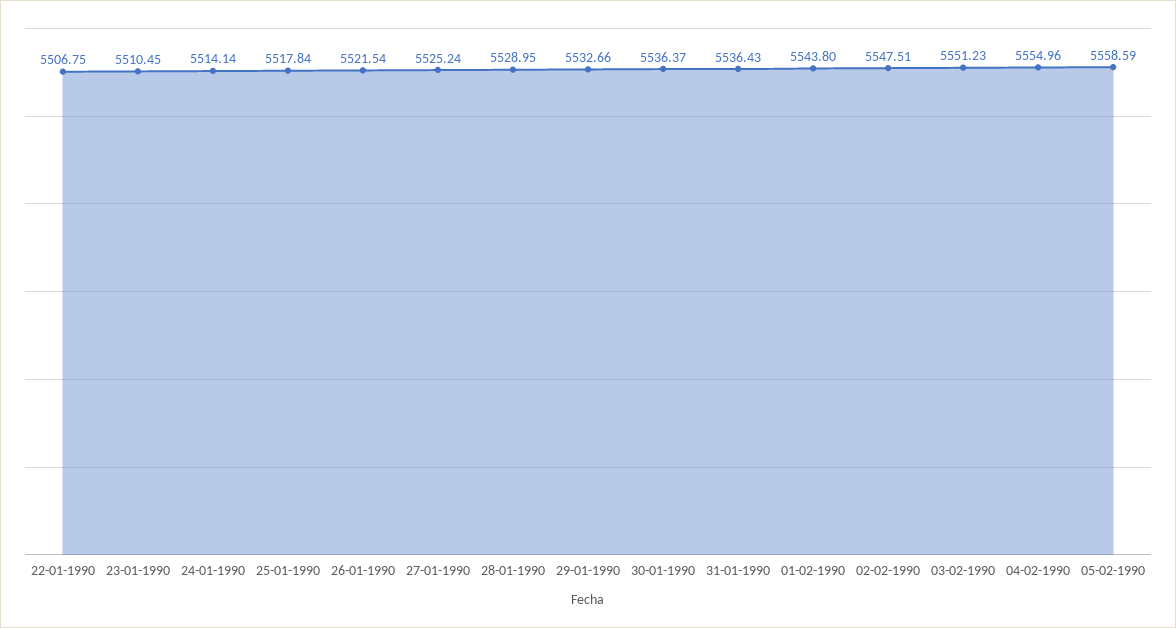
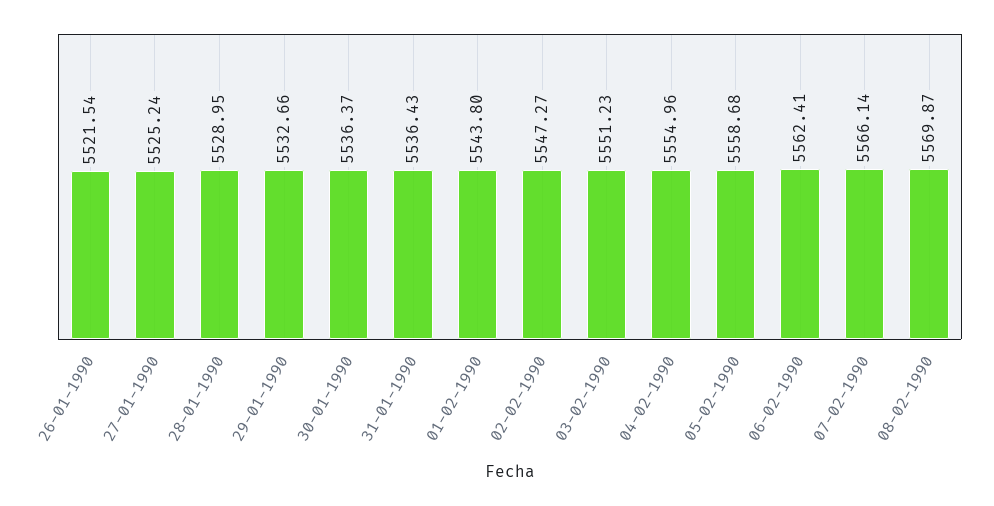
22-01-1990: 5506.75 -> none
23-01-1990: 5510.45 -> none
24-01-1990: 5514.14 -> none
25-01-1990: 5517.84 -> none
02-02-1990: 5547.51 -> 5547.27
05-02-1990: 5558.59 -> 5558.68
06-02-1990: none -> 5562.41
07-02-1990: none -> 5566.14
08-02-1990: none -> 5569.87

